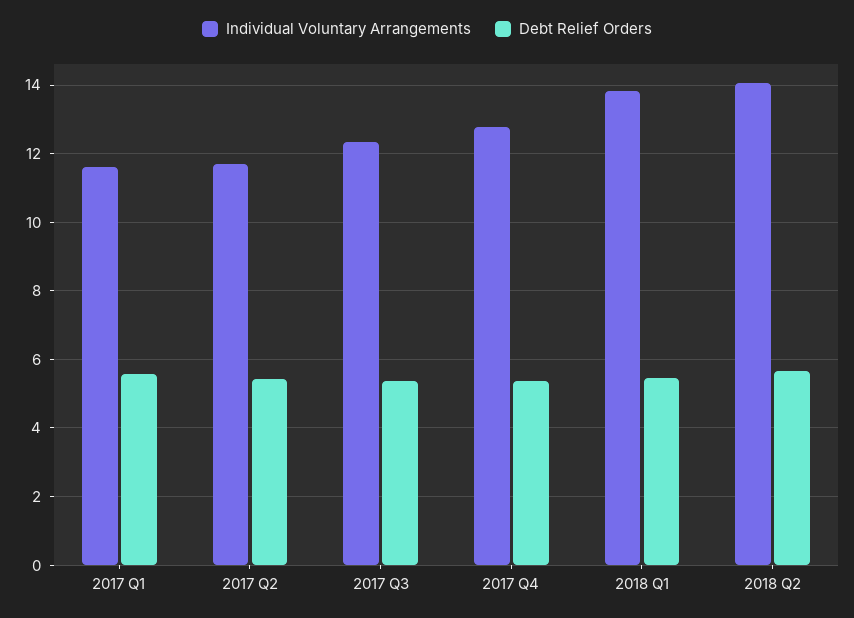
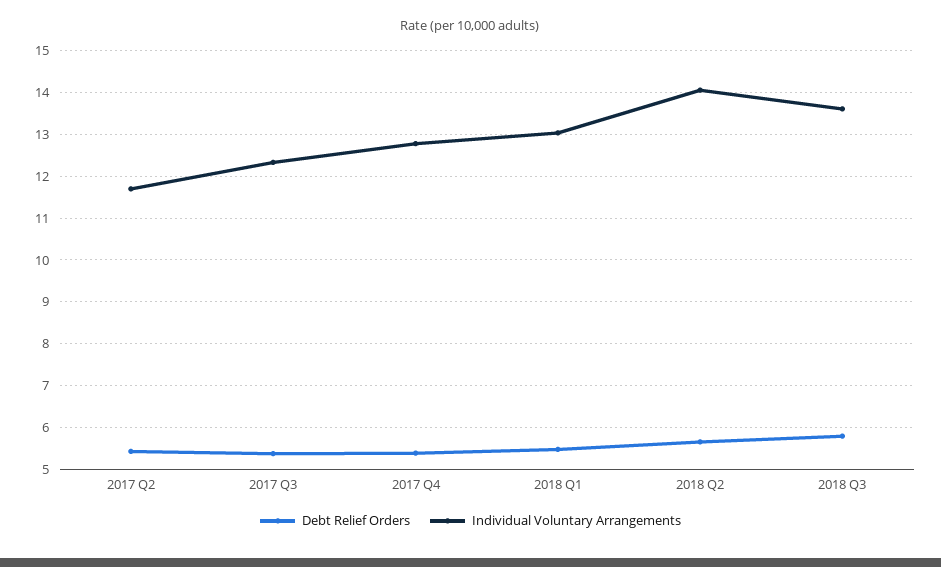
Individual Voluntary Arrangements, 2017 Q1: 11.6 -> none
Debt Relief Orders, 2017 Q1: 5.6 -> none
Individual Voluntary Arrangements, 2018 Q1: 13.8 -> 13
Debt Relief Orders, 2018 Q3: none -> 5.8
Individual Voluntary Arrangements, 2018 Q3: none -> 13.6

